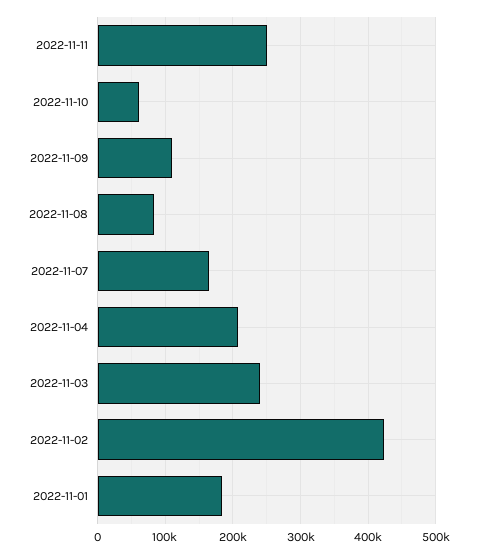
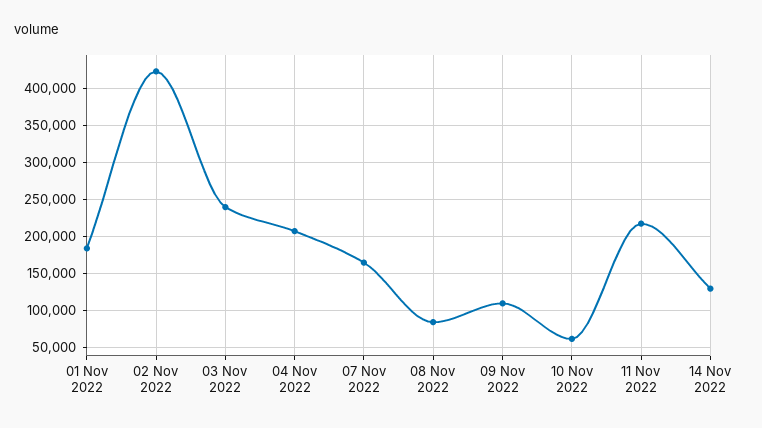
2022-11-11: 250000 -> 220000
14 Nov 2022: none -> 130000

